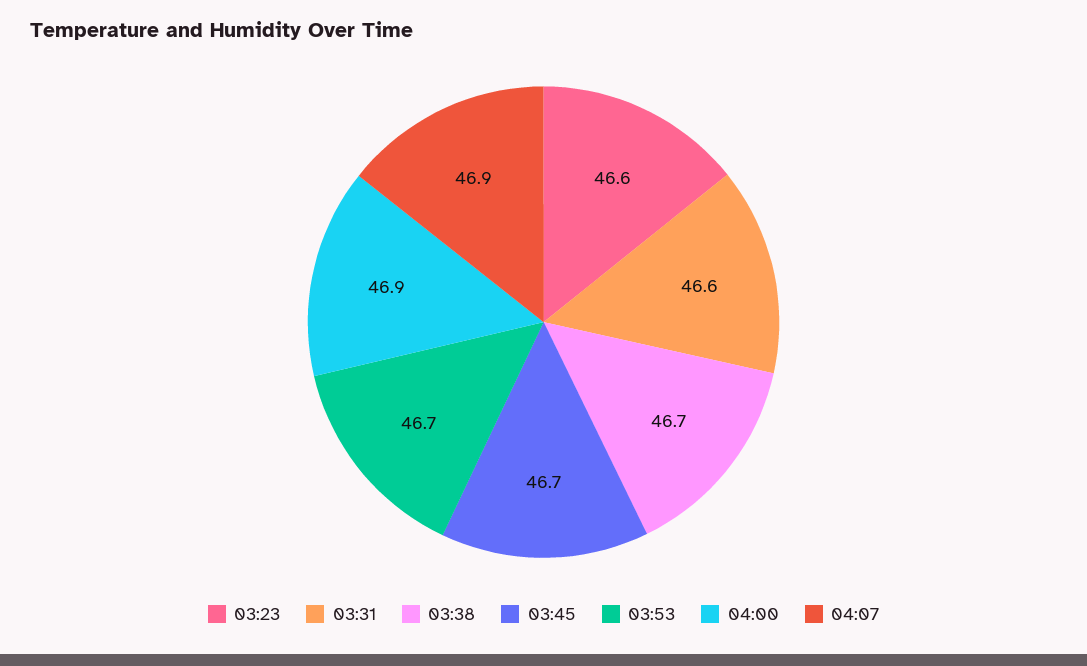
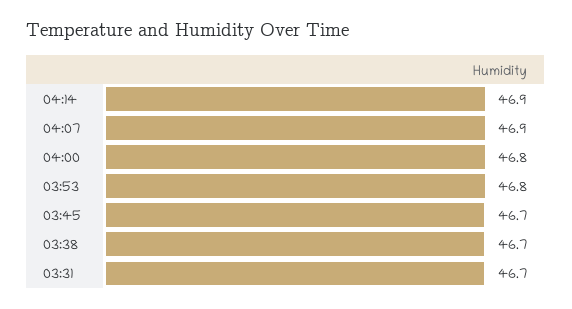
03:23: 46.6 -> none
03:31: 46.6 -> 46.7
03:53: 46.7 -> 46.8
04:00: 46.9 -> 46.8
04:14: none -> 46.9

